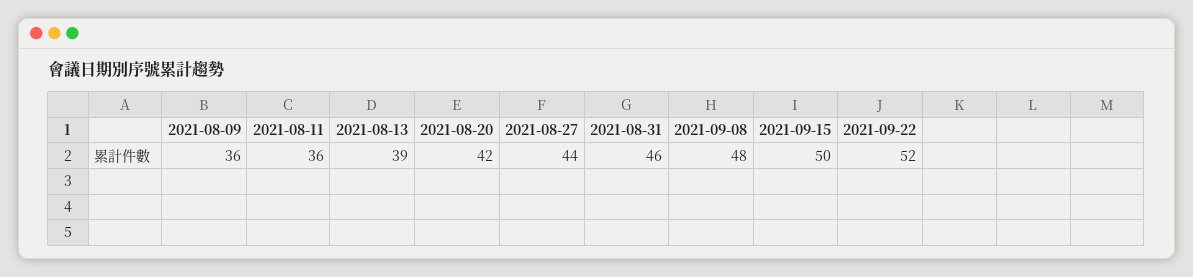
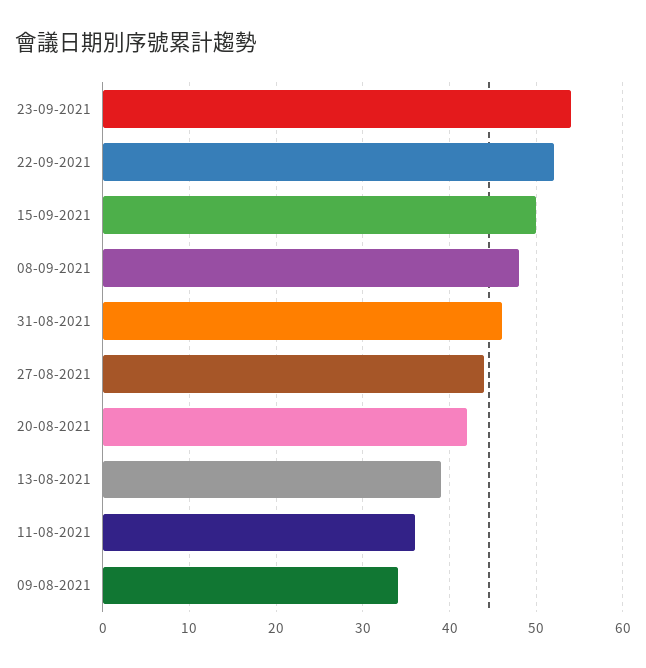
2021-08-09: 36 -> 34
23-09-2021: none -> 54

